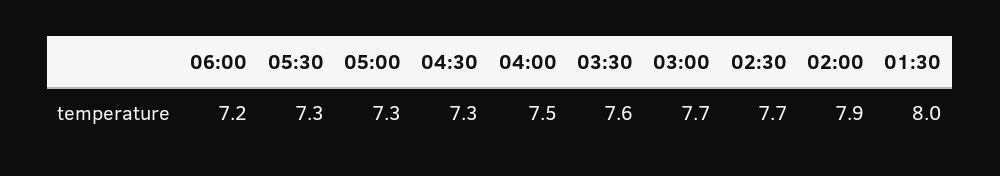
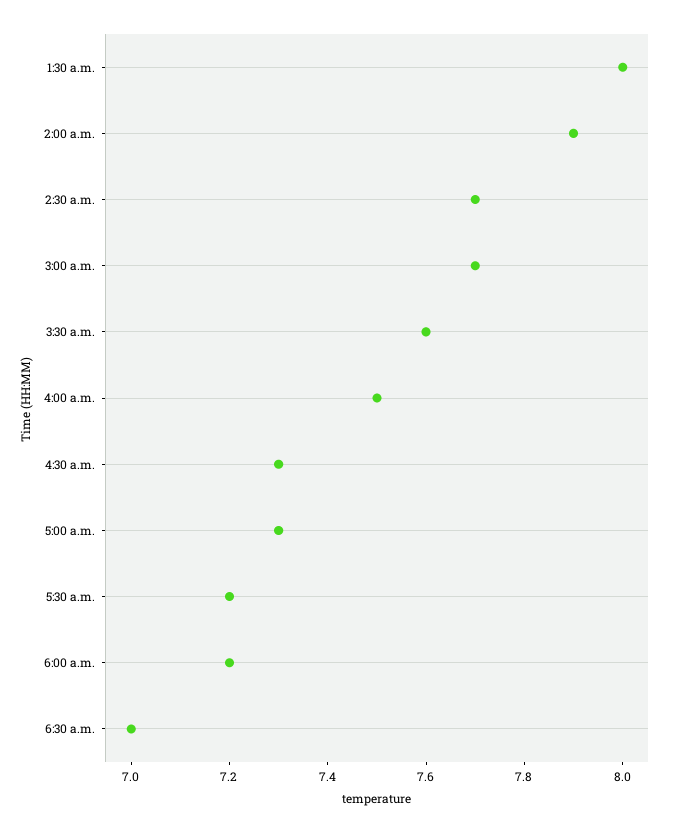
05:30: 7.3 -> 7.2
6:30 a.m.: none -> 7

